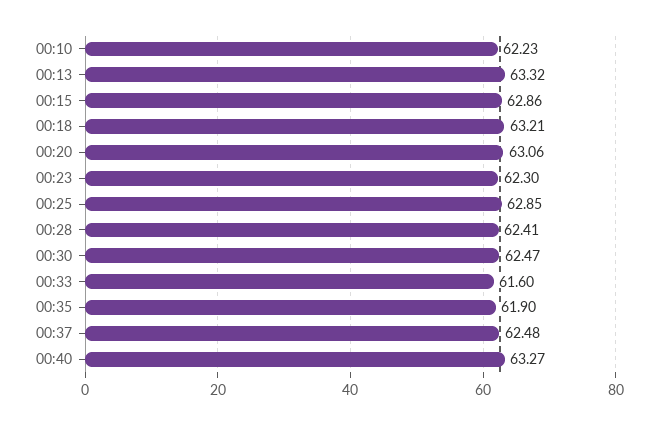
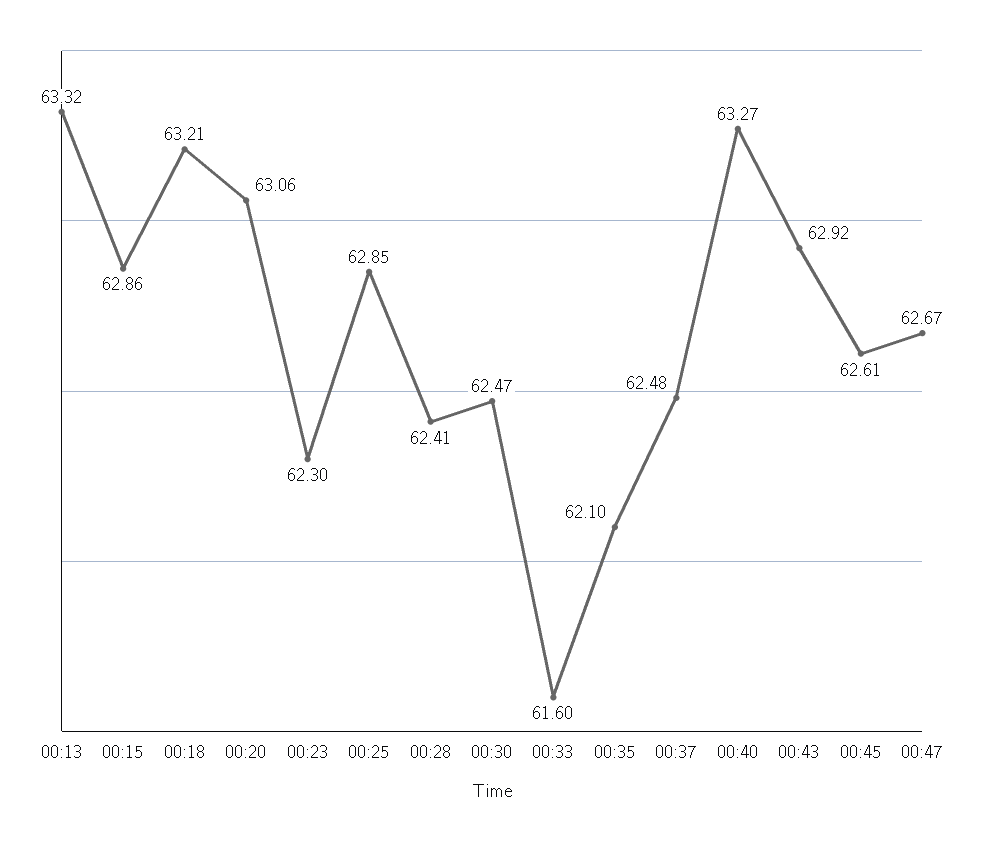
00:10: 62.23 -> none
00:35: 61.9 -> 62.1
00:43: none -> 62.92
00:45: none -> 62.61
00:47: none -> 62.67

